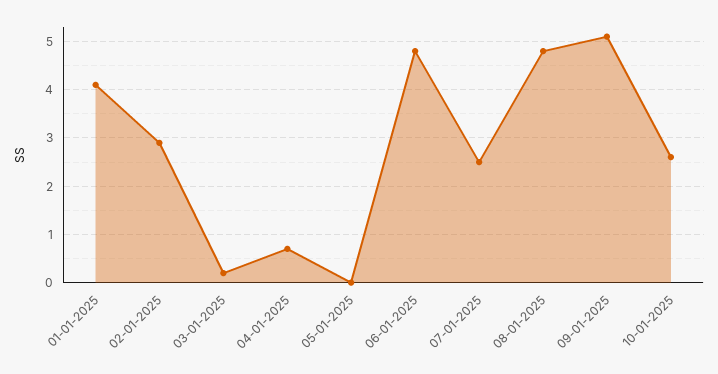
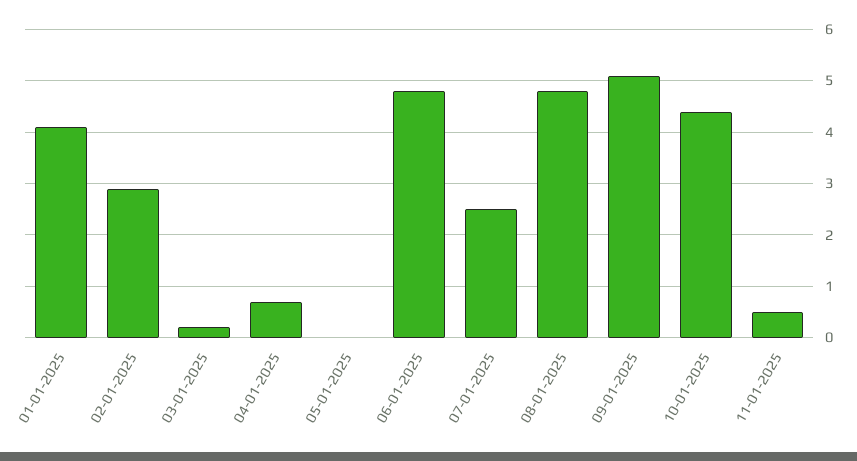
10-01-2025: 2.5 -> 4.5
11-01-2025: none -> 0.5

